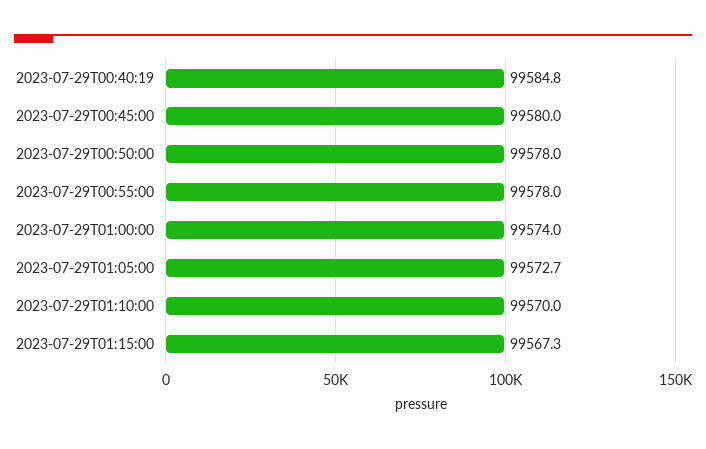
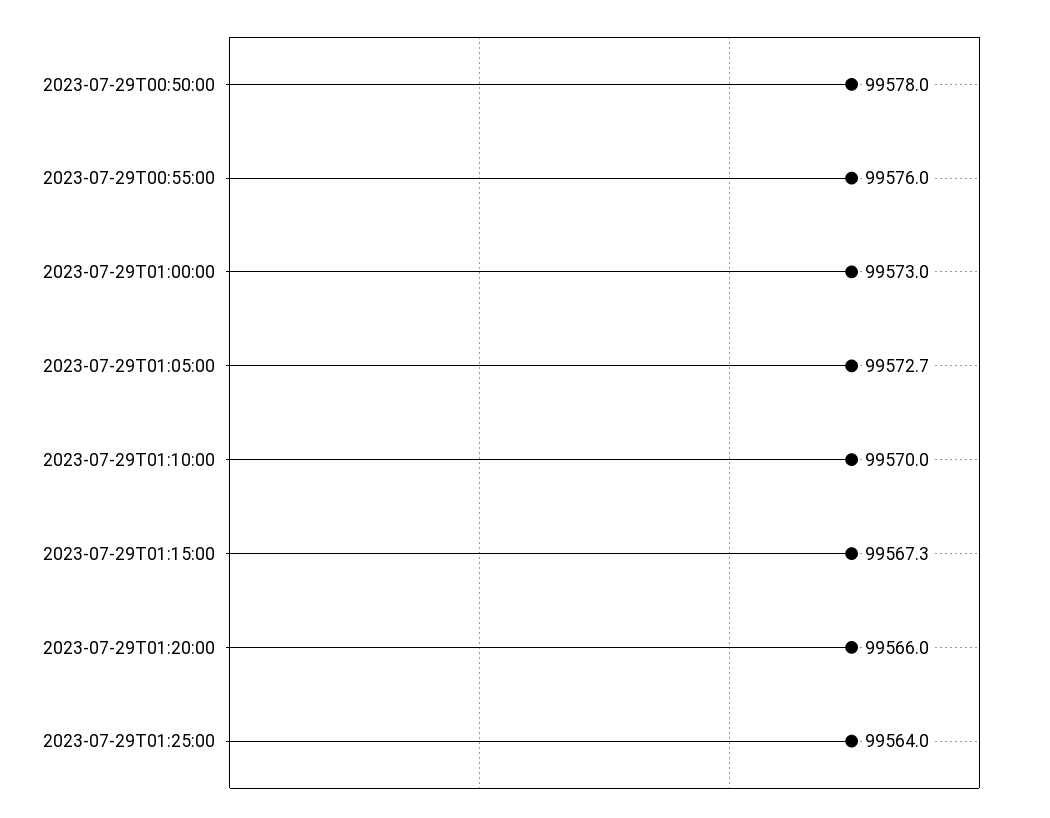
2023-07-29T00:40:19: 99584.8 -> none
2023-07-29T00:45:00: 99580 -> none
2023-07-29T00:55:00: 99578 -> 99576
2023-07-29T01:00:00: 99574 -> 99573
2023-07-29T01:20:00: none -> 99566
2023-07-29T01:25:00: none -> 99564

